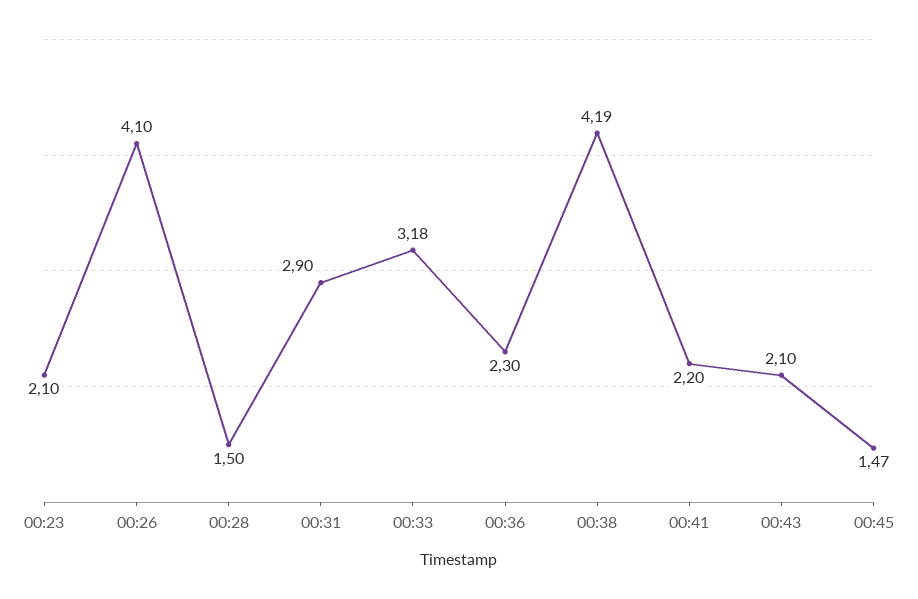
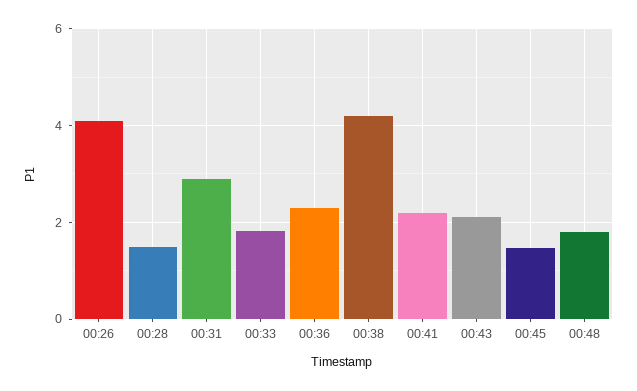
00:23: 2.1 -> none
00:33: 3.18 -> 1.8
00:48: none -> 1.8

